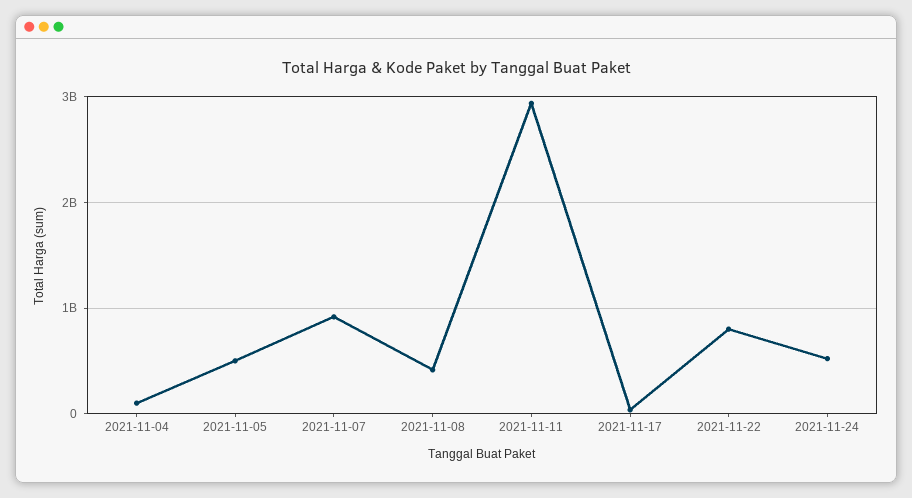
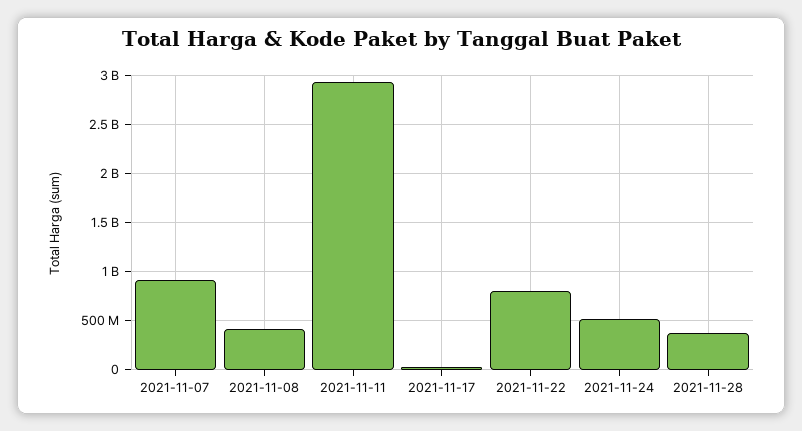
2021-11-04: 100000000 -> none
2021-11-05: 500000000 -> none
2021-11-28: none -> 400000000

